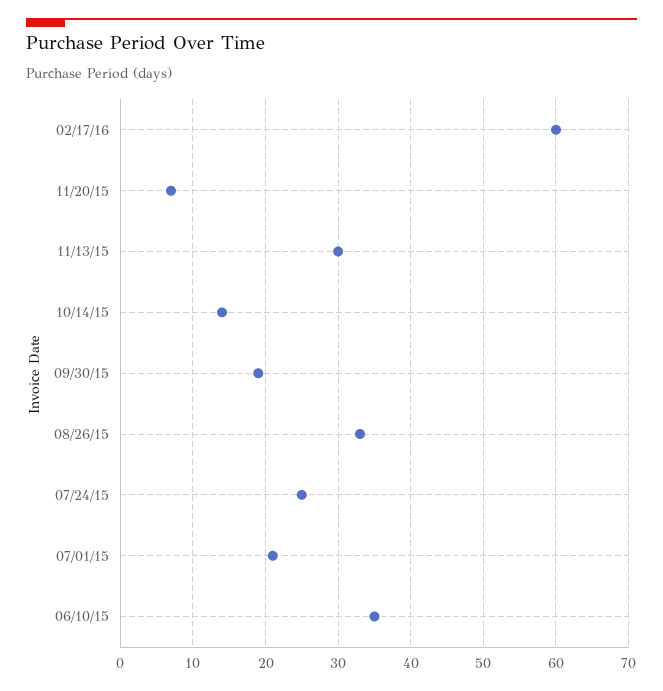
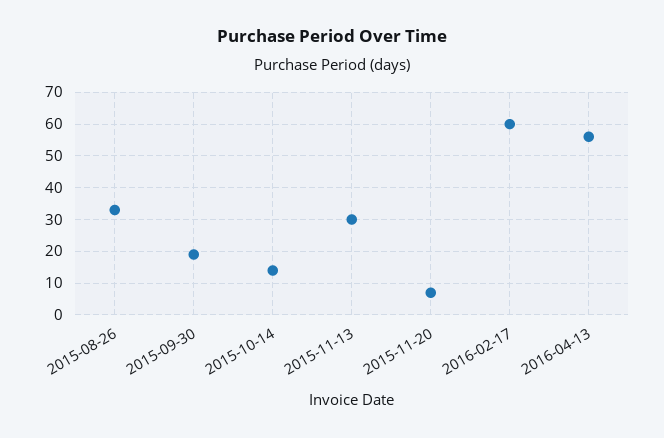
07/24/15: 25 -> none
07/01/15: 21 -> none
06/10/15: 35 -> none
2016-04-13: none -> 55

